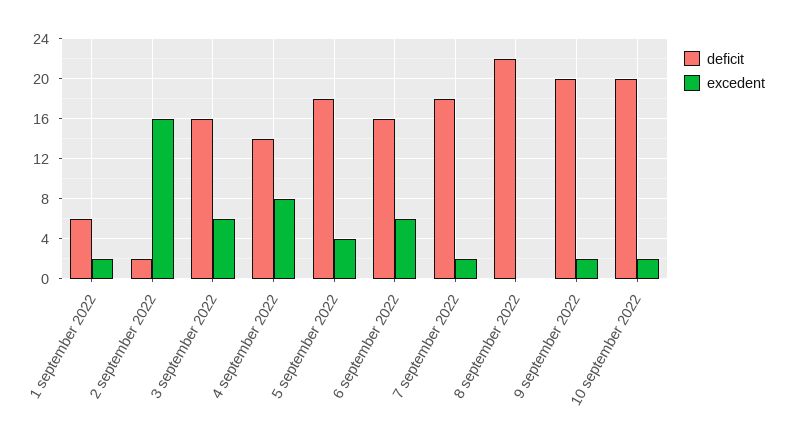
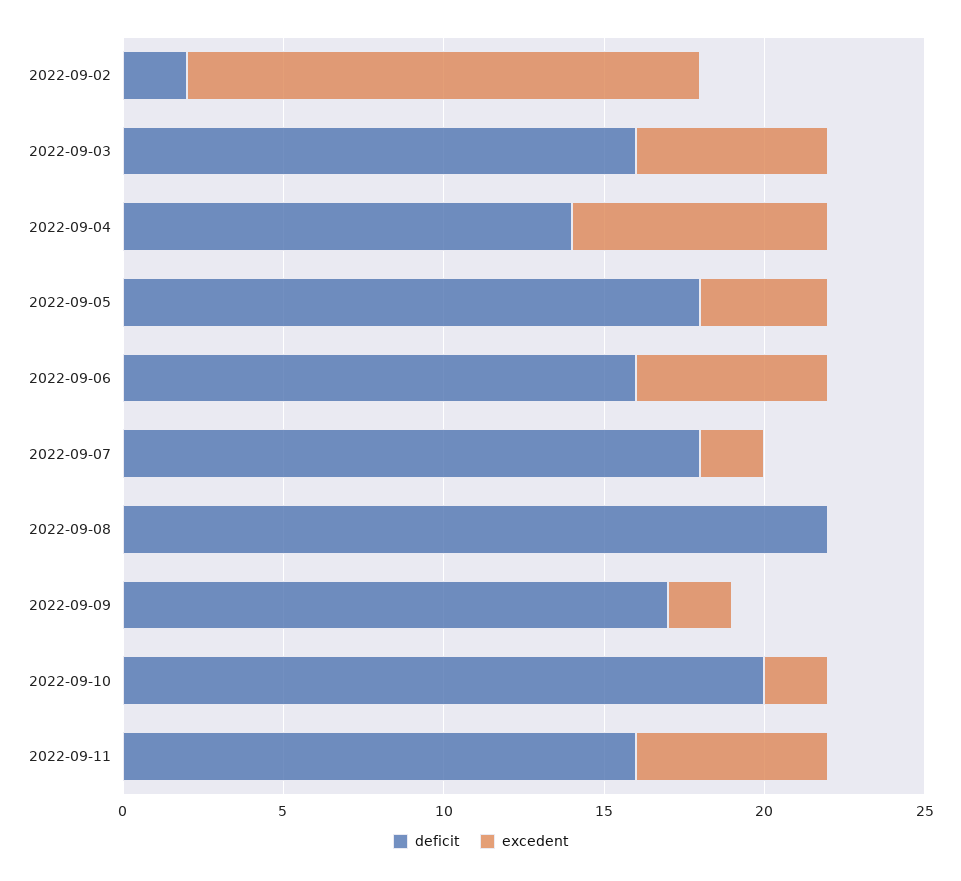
deficit, 1 september 2022: 6 -> none
excedent, 1 september 2022: 2 -> none
deficit, 9 september 2022: 20 -> 17
deficit, 2022-09-11: none -> 16
excedent, 2022-09-11: none -> 6

